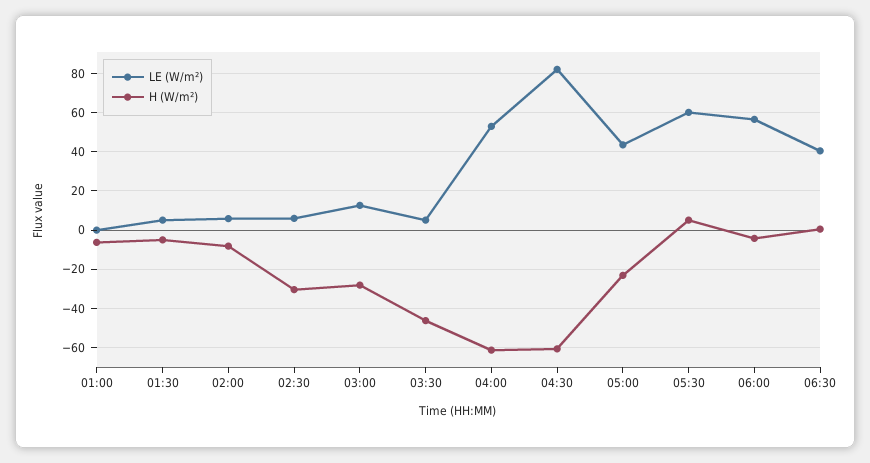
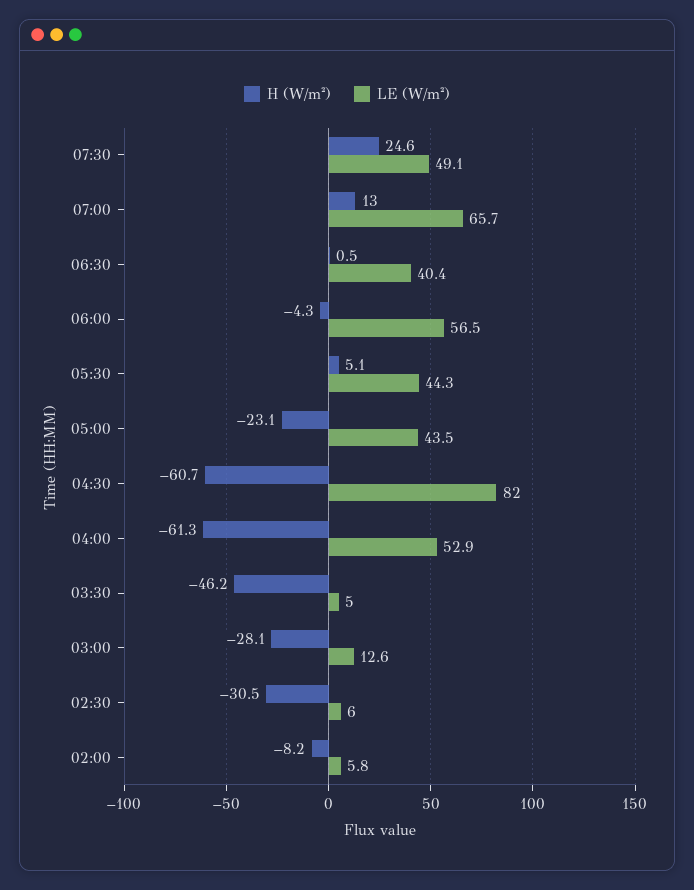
LE (W/m²), 01:00: 0 -> none
H (W/m²), 01:00: -5 -> none
LE (W/m²), 01:30: 5 -> none
H (W/m²), 01:30: -5 -> none
LE (W/m²), 05:30: 60 -> 44.3
H (W/m²), 07:30: none -> 24.6
LE (W/m²), 07:30: none -> 49.1
H (W/m²), 07:00: none -> 13
LE (W/m²), 07:00: none -> 65.7

